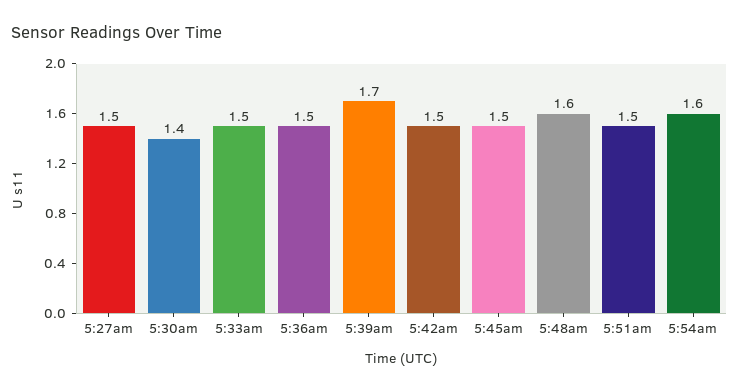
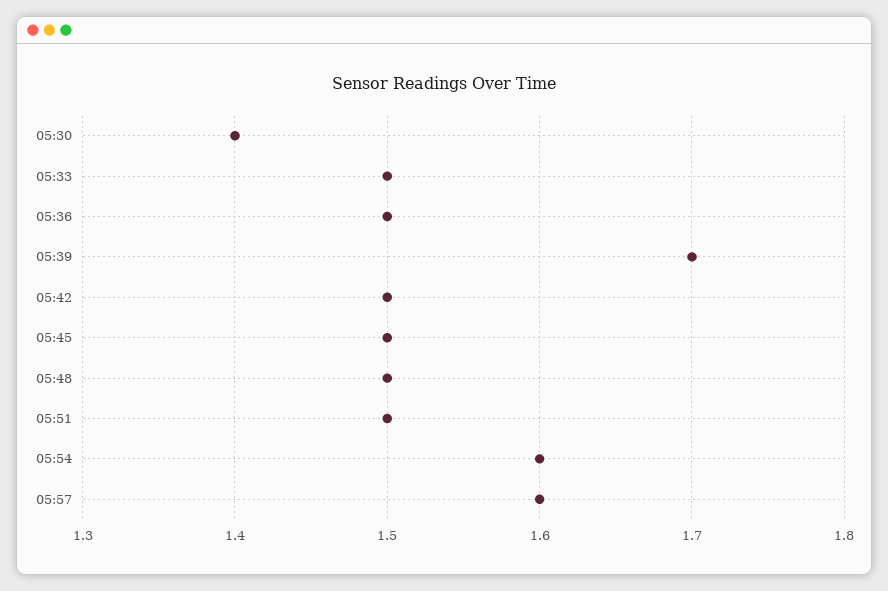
5:27am: 1.5 -> none
5:48am: 1.6 -> 1.5
05:57: none -> 1.6

